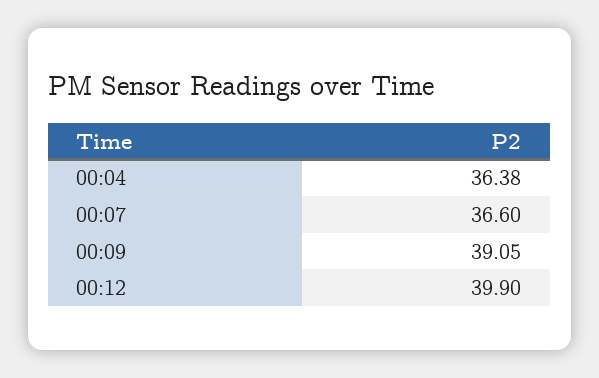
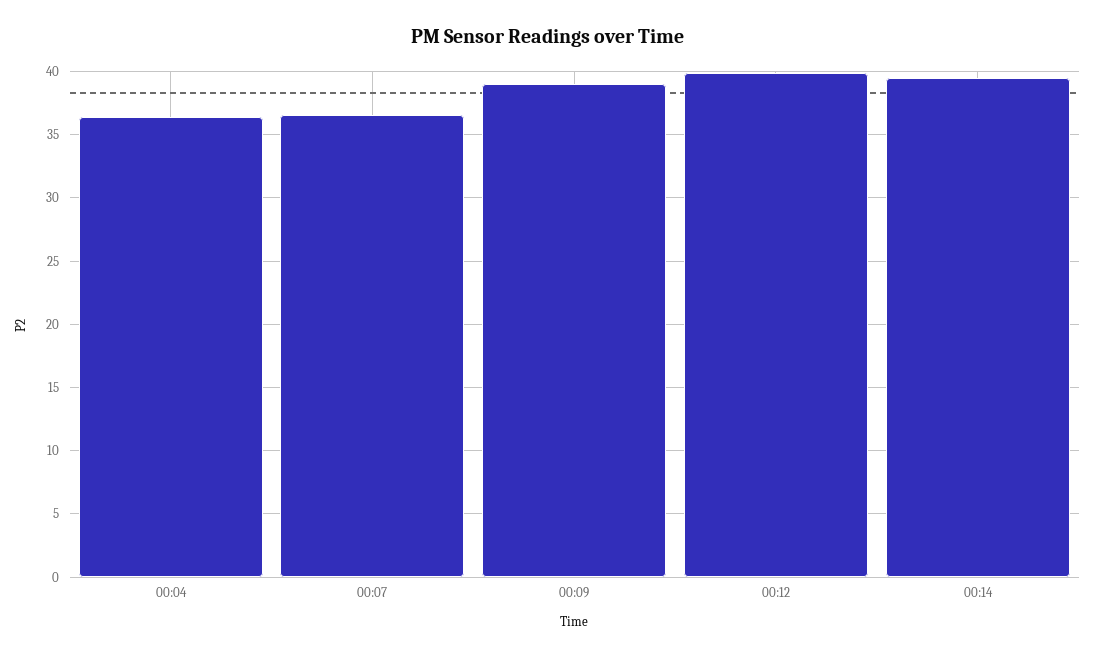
00:14: none -> 39.5

